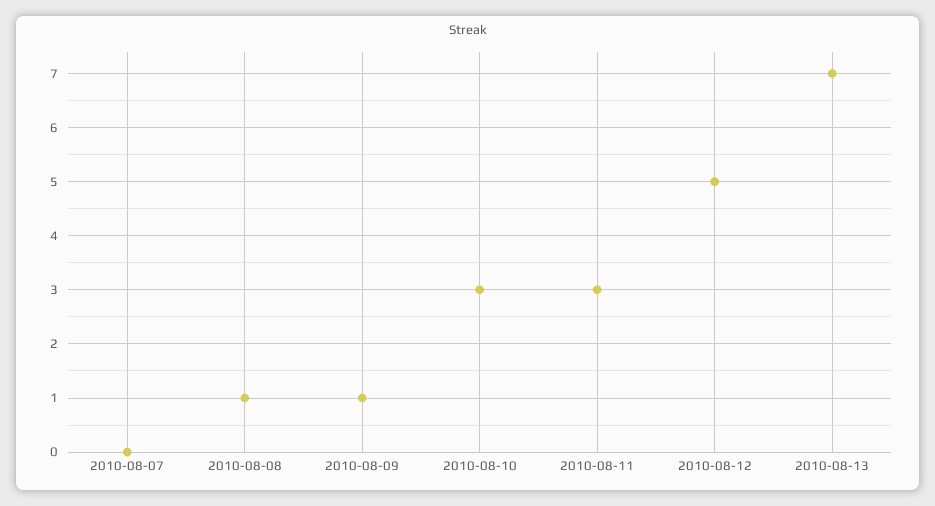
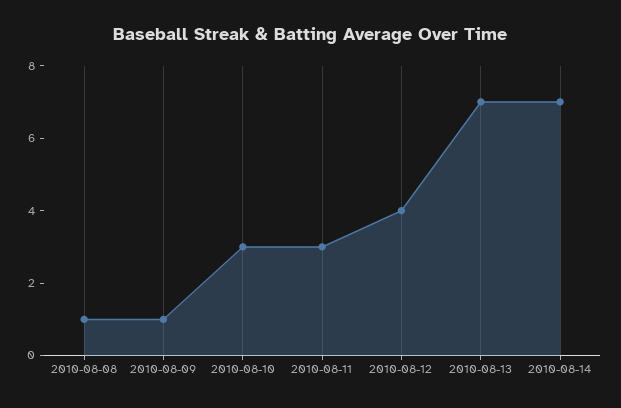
2010-08-07: 0 -> none
2010-08-12: 5 -> 4
2010-08-14: none -> 7

